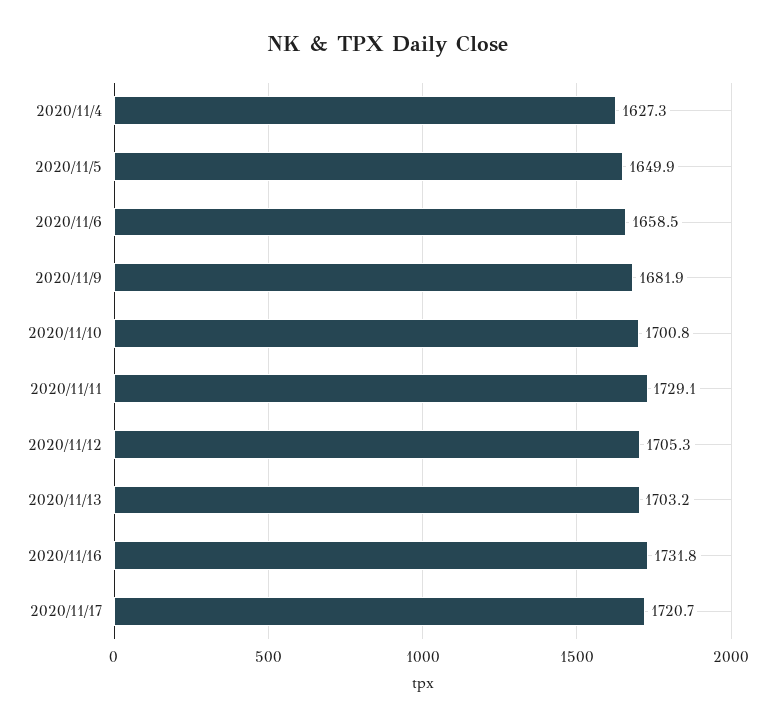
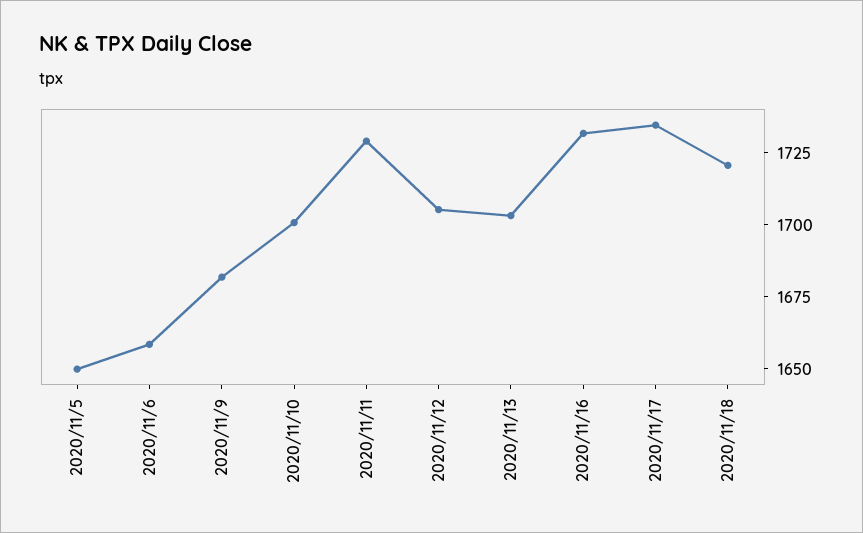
2020/11/4: 1627.3 -> none
2020/11/17: 1720.7 -> 1735
2020/11/18: none -> 1720

